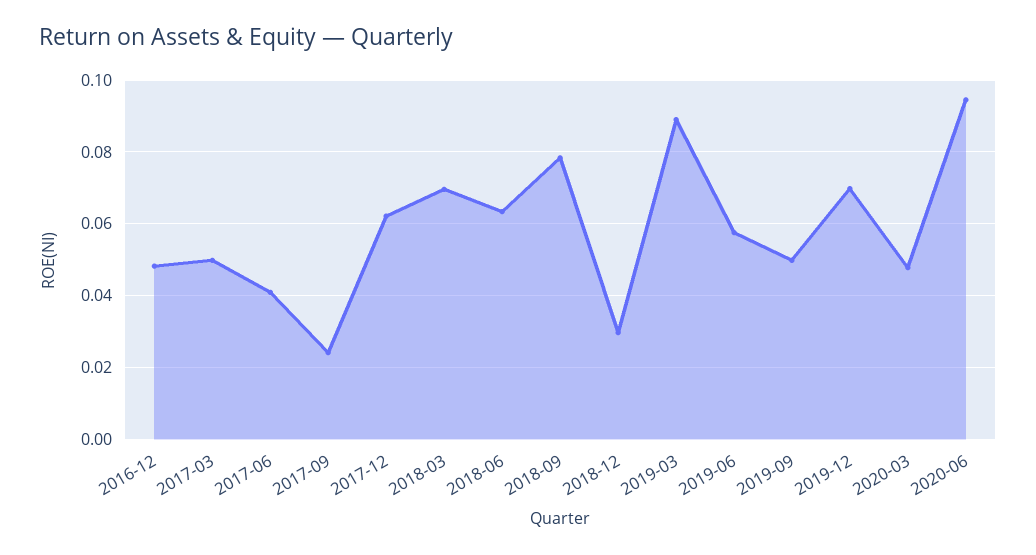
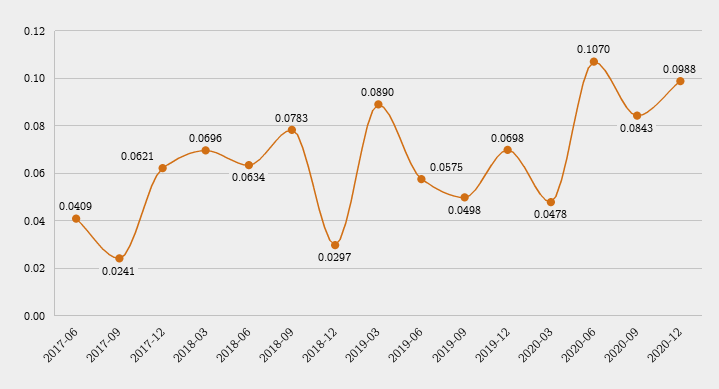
2016-12: 0.048 -> none
2017-03: 0.05 -> none
2020-06: 0.094 -> 0.107
2020-09: none -> 0.0843
2020-12: none -> 0.0988

